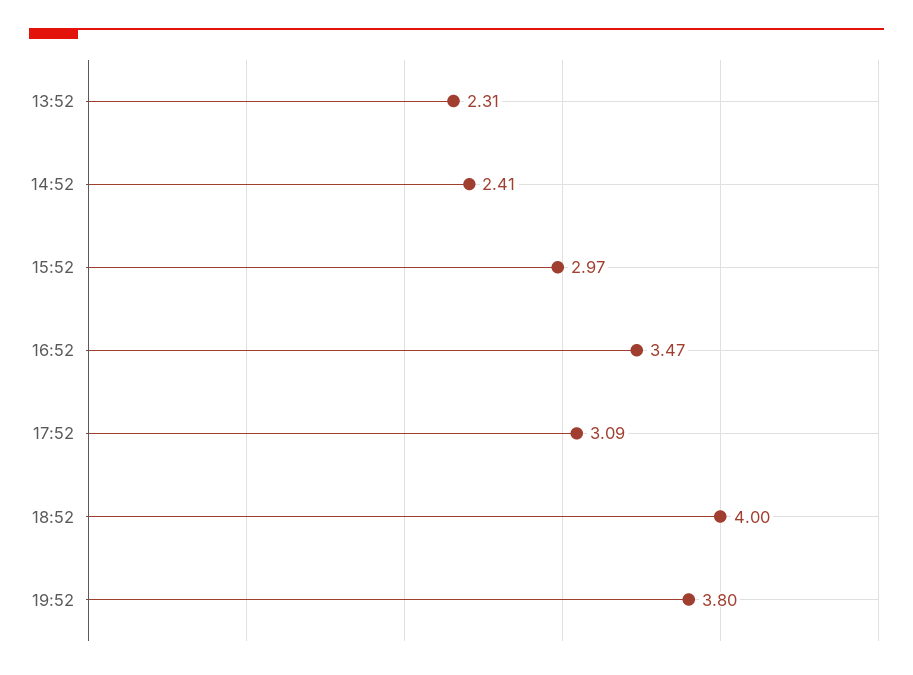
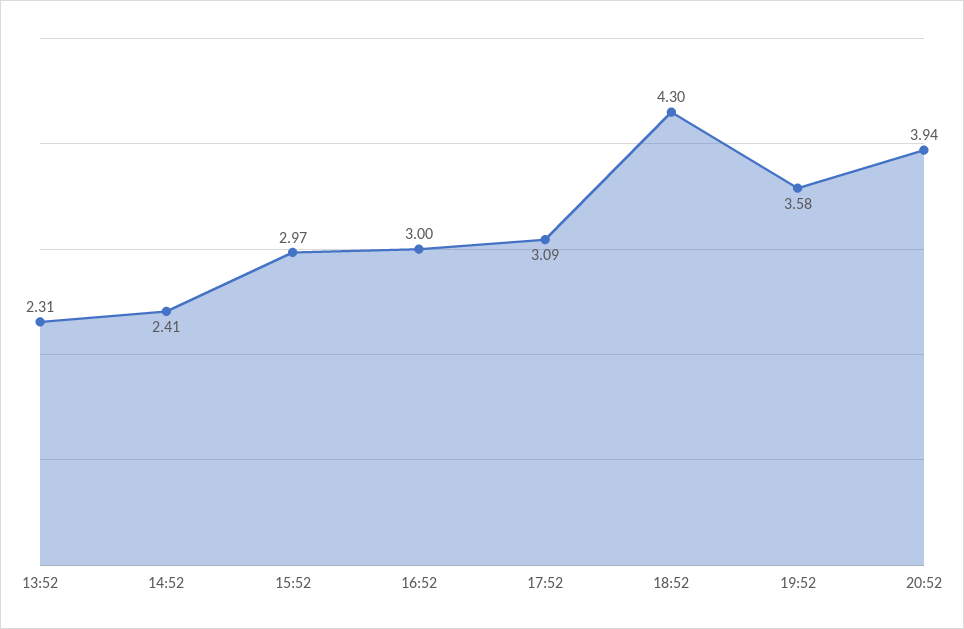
16:52: 3.47 -> 3
18:52: 4 -> 4.3
19:52: 3.8 -> 3.58
20:52: none -> 3.94

